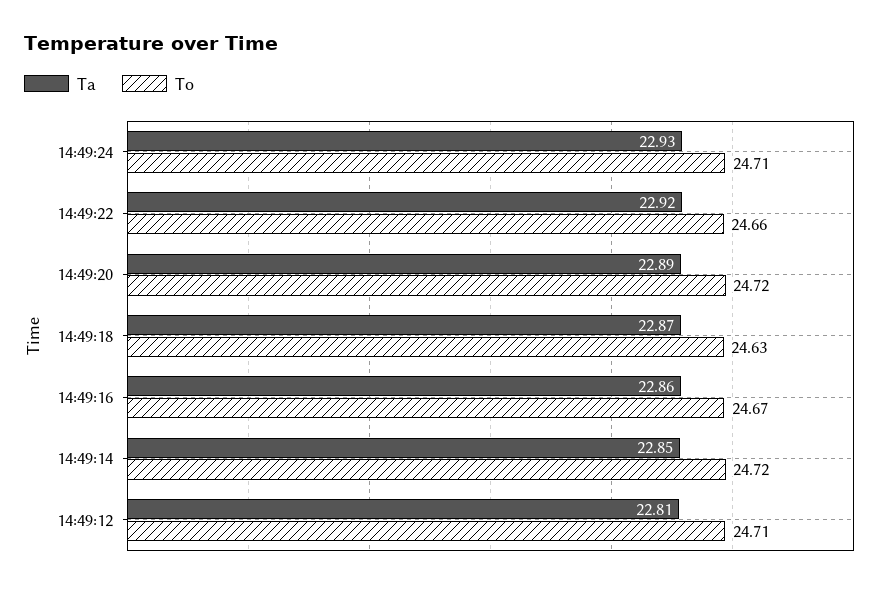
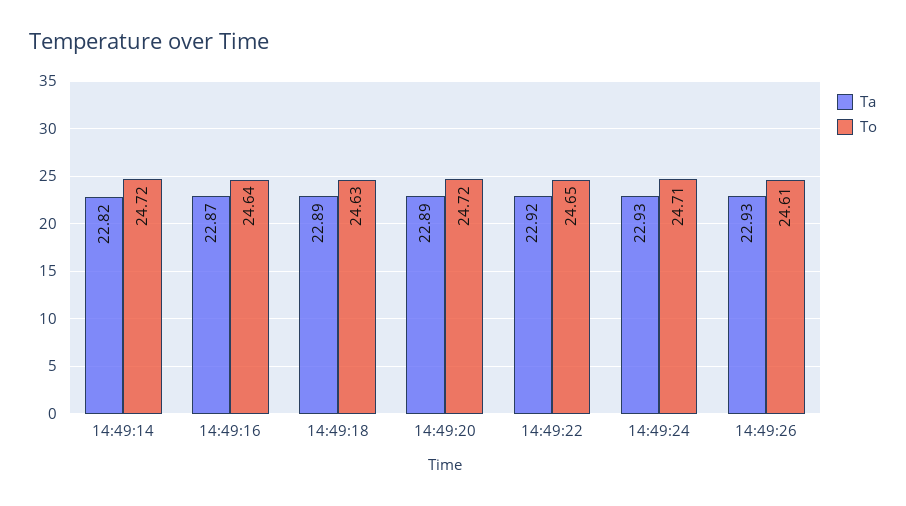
To, 14:49:22: 24.66 -> 24.65
Ta, 14:49:18: 22.87 -> 22.89
Ta, 14:49:16: 22.86 -> 22.87
To, 14:49:16: 24.67 -> 24.64
Ta, 14:49:14: 22.85 -> 22.82
Ta, 14:49:12: 22.81 -> none
To, 14:49:12: 24.71 -> none
Ta, 14:49:26: none -> 22.93
To, 14:49:26: none -> 24.61

